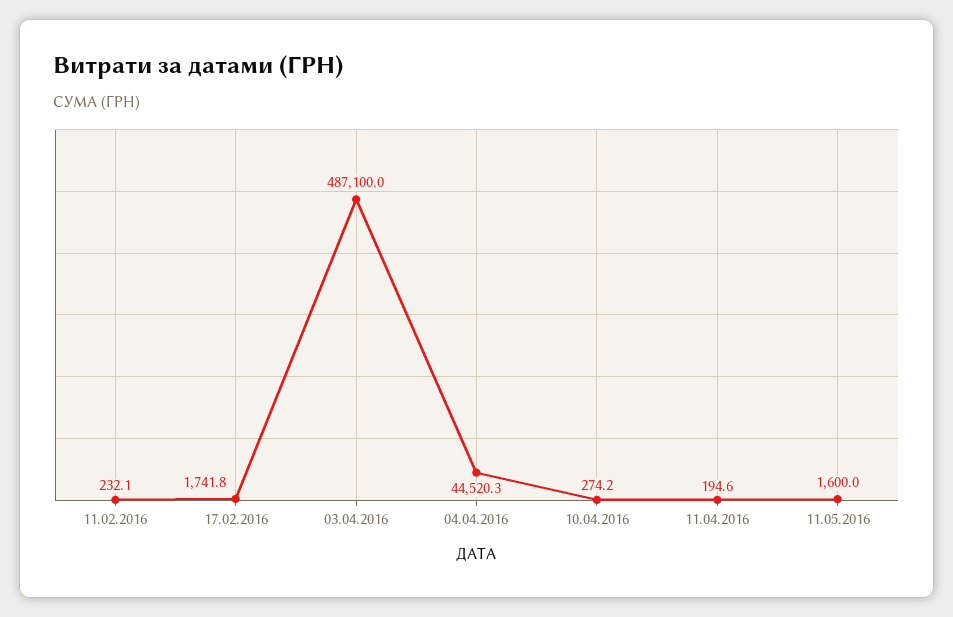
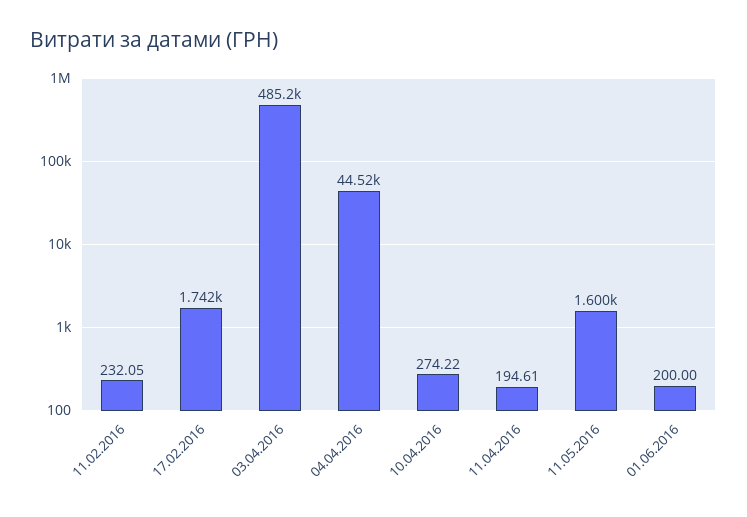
03.04.2016: 487100 -> 485200
01.06.2016: none -> 200

